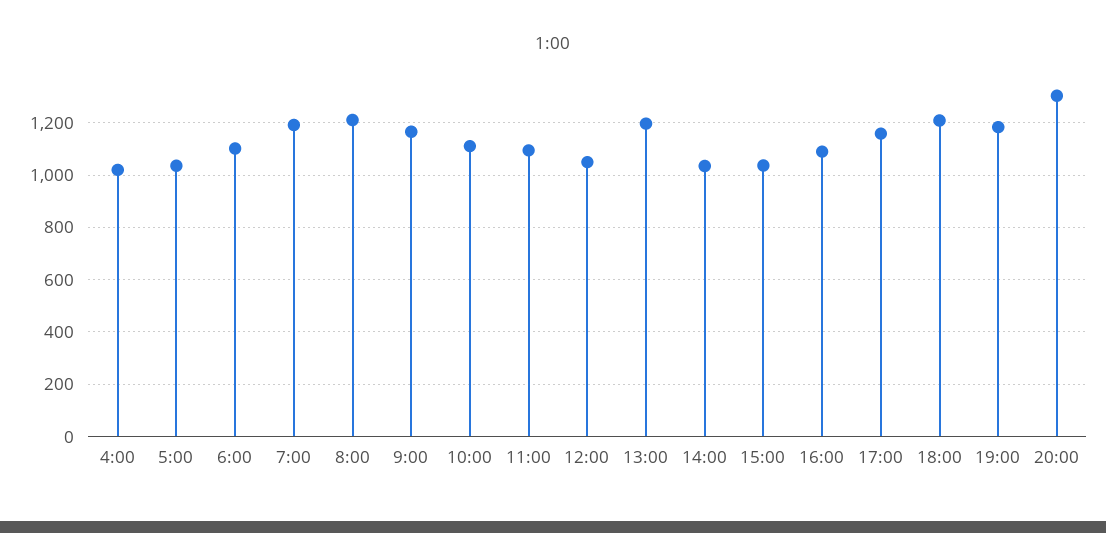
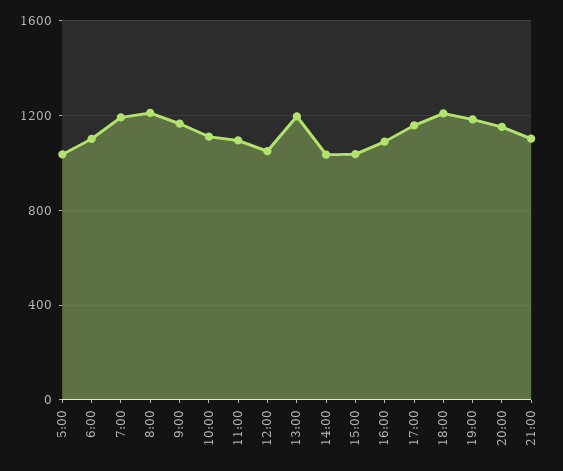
4:00: 1025 -> none
20:00: 1300 -> 1150
21:00: none -> 1100

